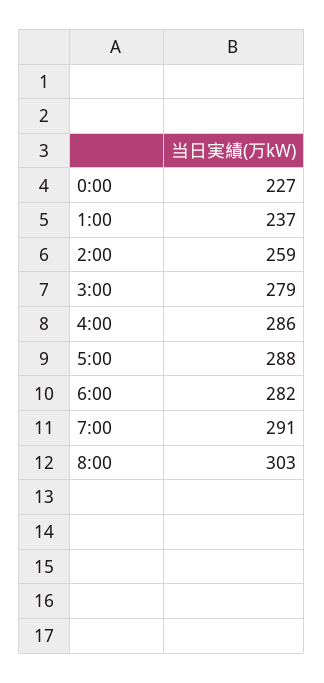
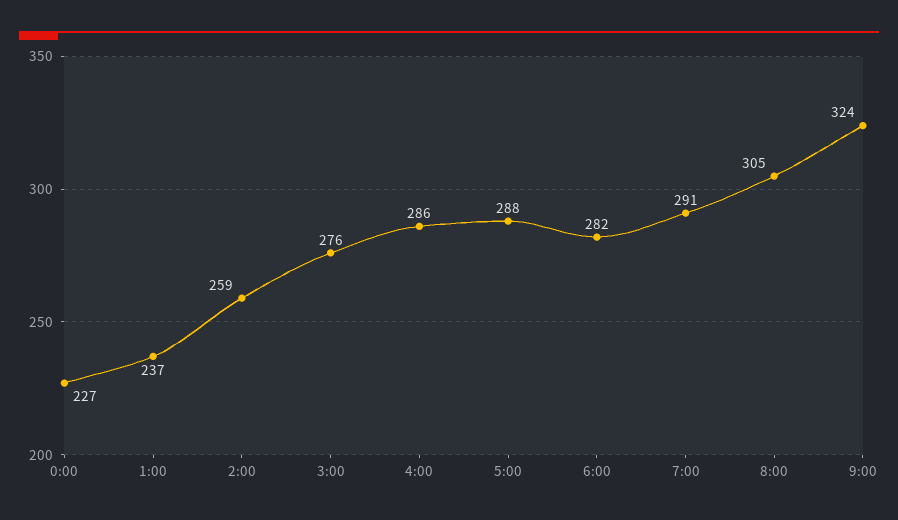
3:00: 279 -> 276
8:00: 303 -> 305
9:00: none -> 324

